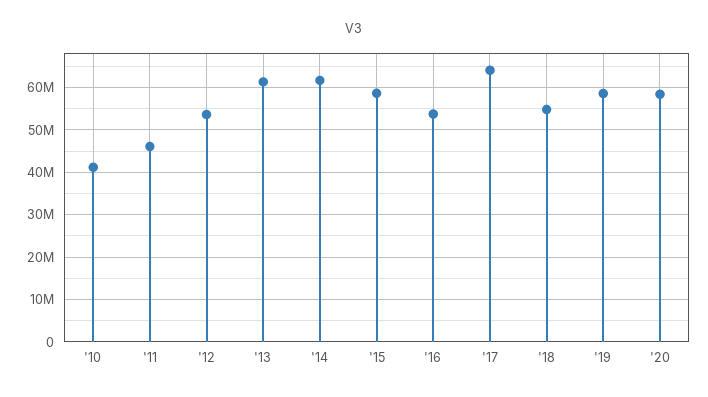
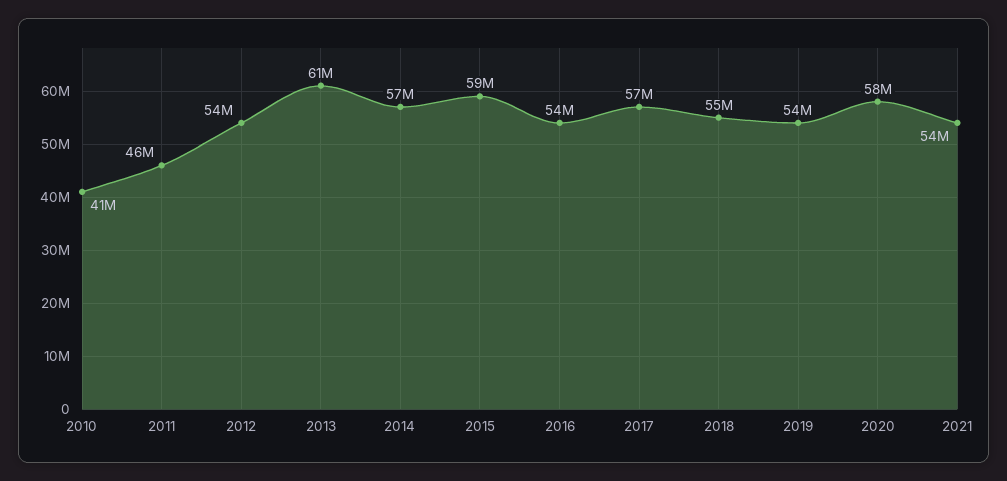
'14: 62000000 -> 57000000
'17: 64000000 -> 57000000
'19: 58000000 -> 54000000
2021: none -> 54000000

